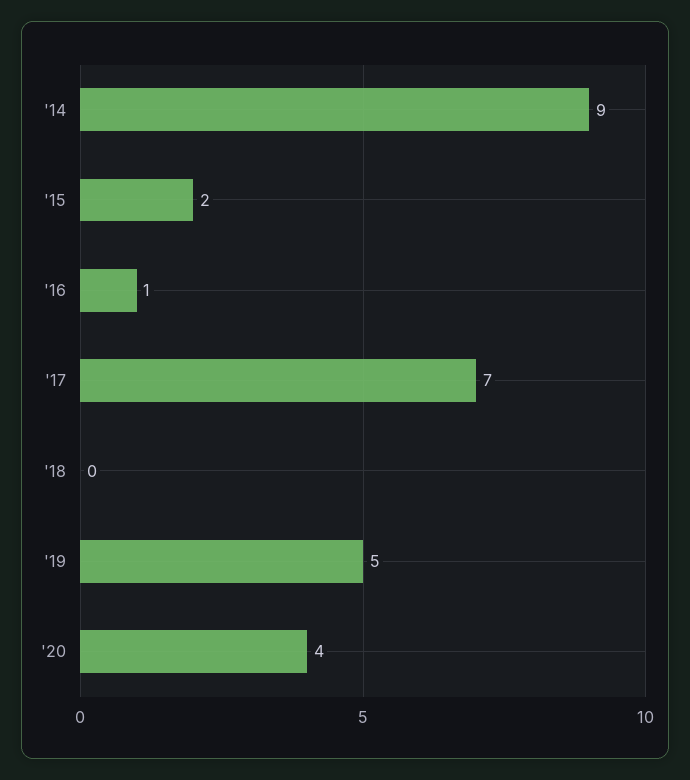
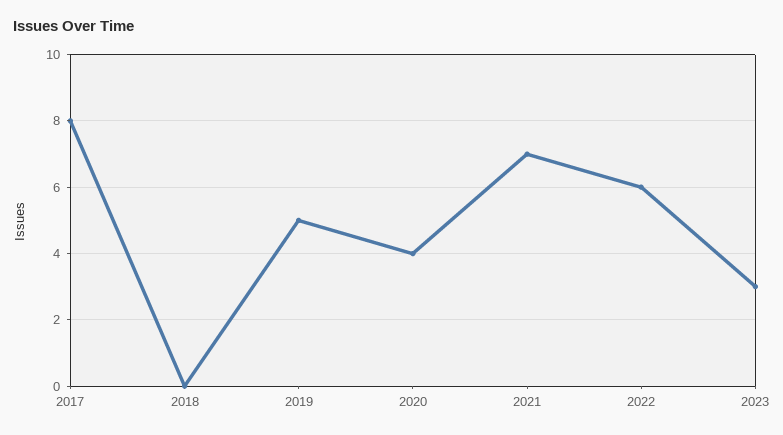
'14: 9 -> none
'15: 2 -> none
'16: 1 -> none
'17: 7 -> 8
2021: none -> 7
2022: none -> 6
2023: none -> 3

